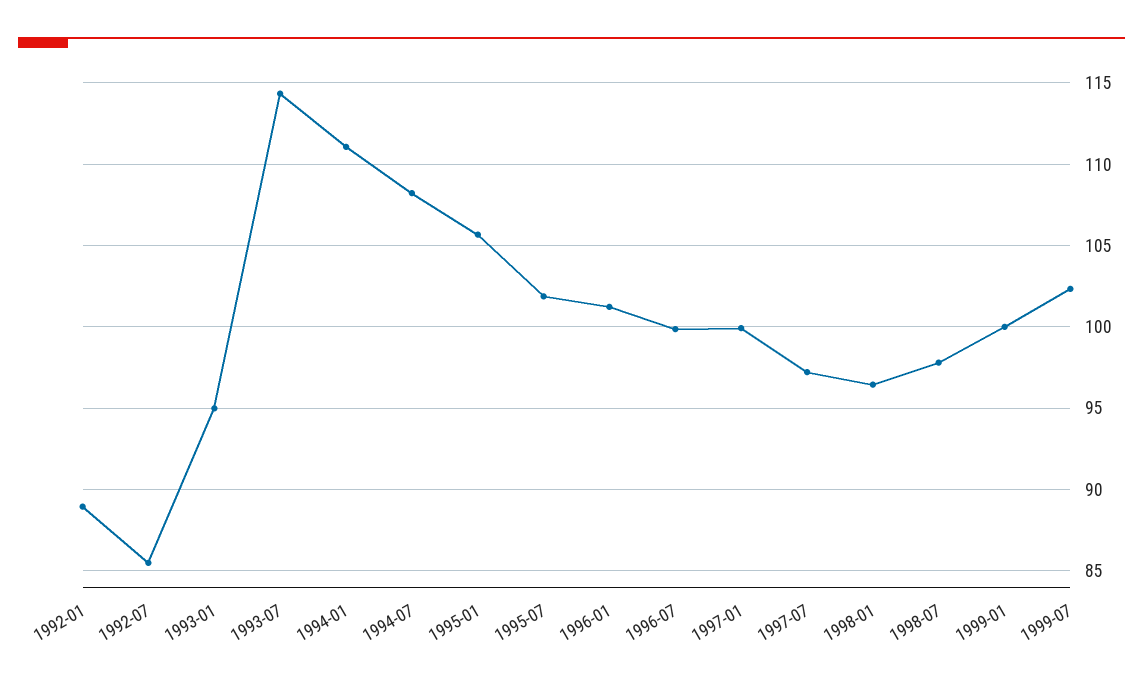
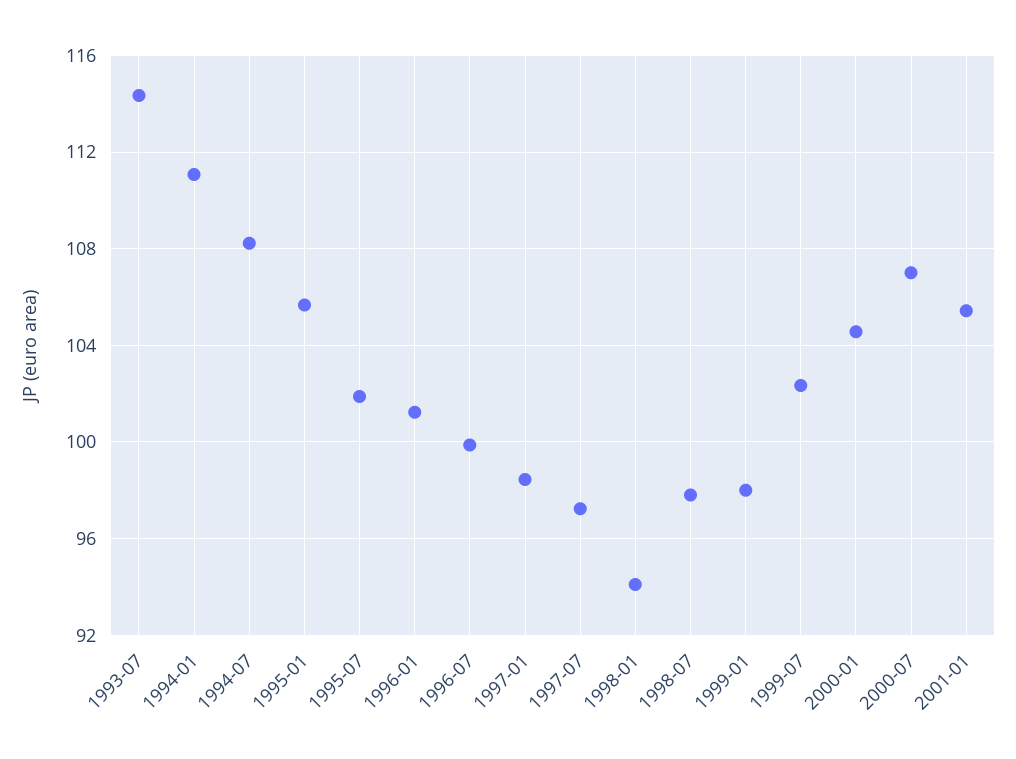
1992-01: 89 -> none
1992-07: 85.5 -> none
1993-01: 95 -> none
1997-01: 100 -> 98.5
1998-01: 96.5 -> 94
1999-01: 100 -> 98
2000-01: none -> 104.5
2000-07: none -> 107
2001-01: none -> 105.5

